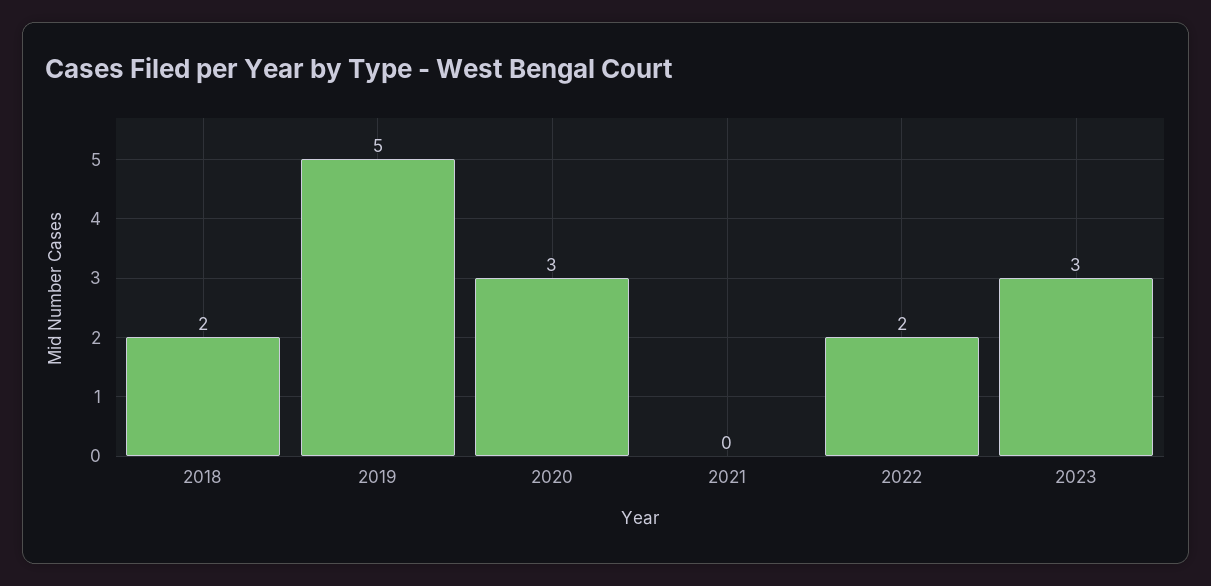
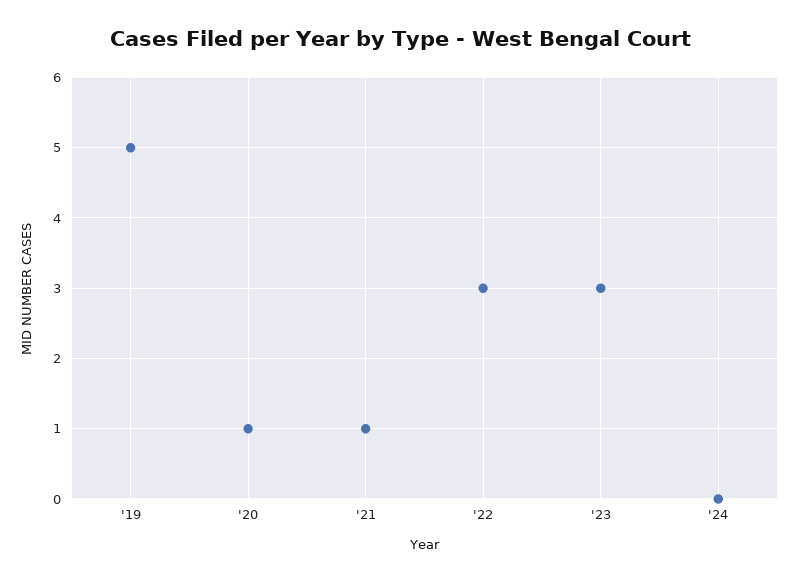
2018: 2 -> none
2020: 3 -> 1
2021: 0 -> 1
2022: 2 -> 3
'24: none -> 0

